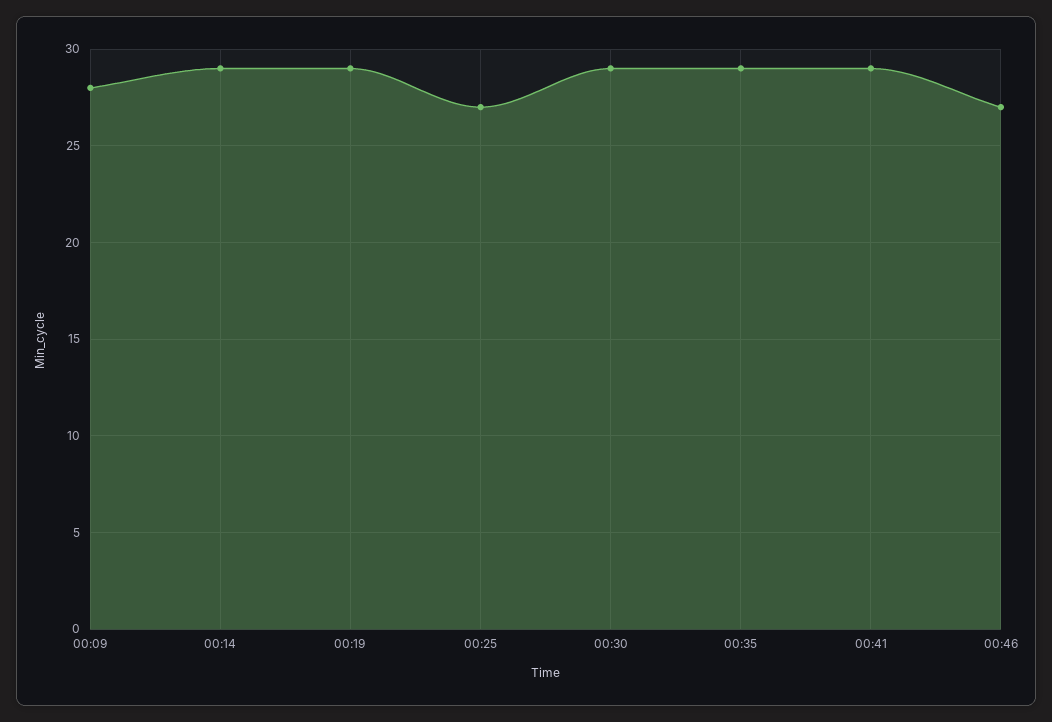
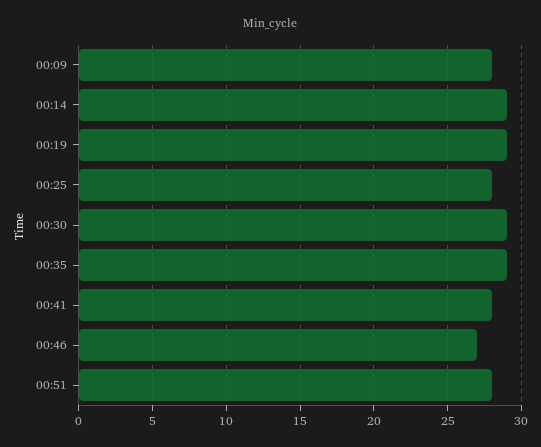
00:25: 27 -> 28
00:41: 29 -> 28
00:51: none -> 28

